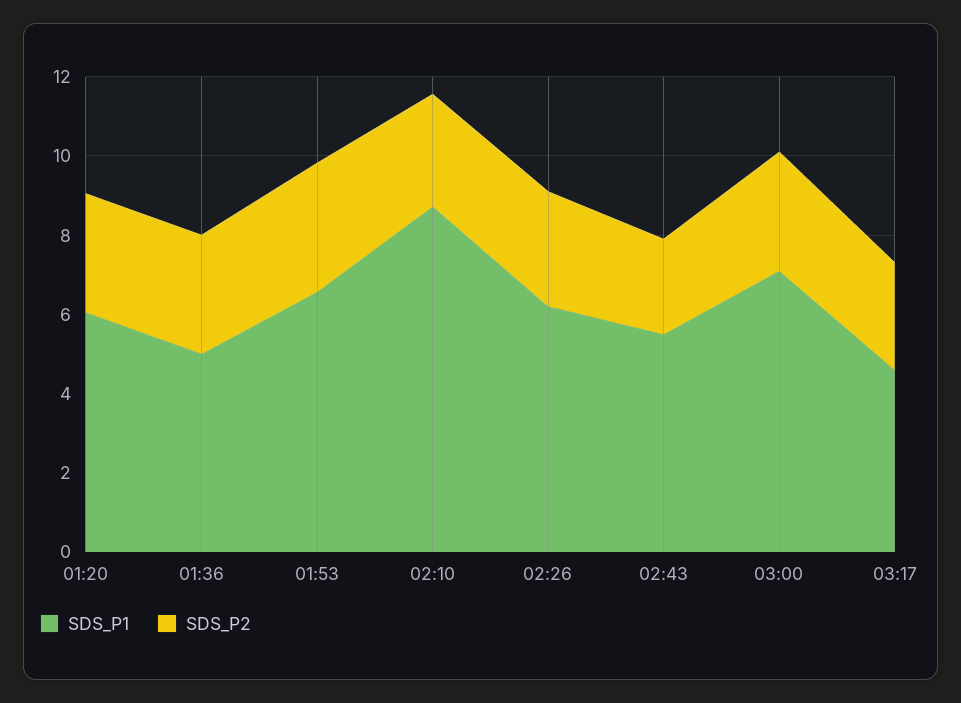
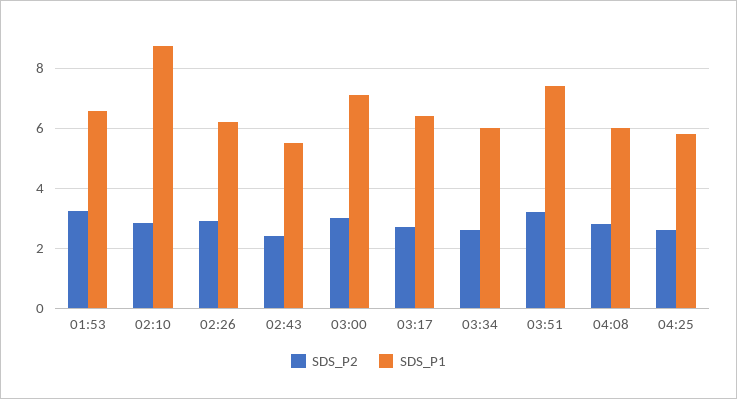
SDS_P1, 01:20: 6 -> none
SDS_P2, 01:20: 3 -> none
SDS_P1, 01:36: 5 -> none
SDS_P2, 01:36: 3 -> none
SDS_P1, 03:17: 4.5 -> 6.4
SDS_P2, 03:34: none -> 2.6
SDS_P1, 03:34: none -> 6
SDS_P2, 03:51: none -> 3.2
SDS_P1, 03:51: none -> 7.4
SDS_P2, 04:08: none -> 2.8
SDS_P1, 04:08: none -> 6
SDS_P2, 04:25: none -> 2.6
SDS_P1, 04:25: none -> 5.8

